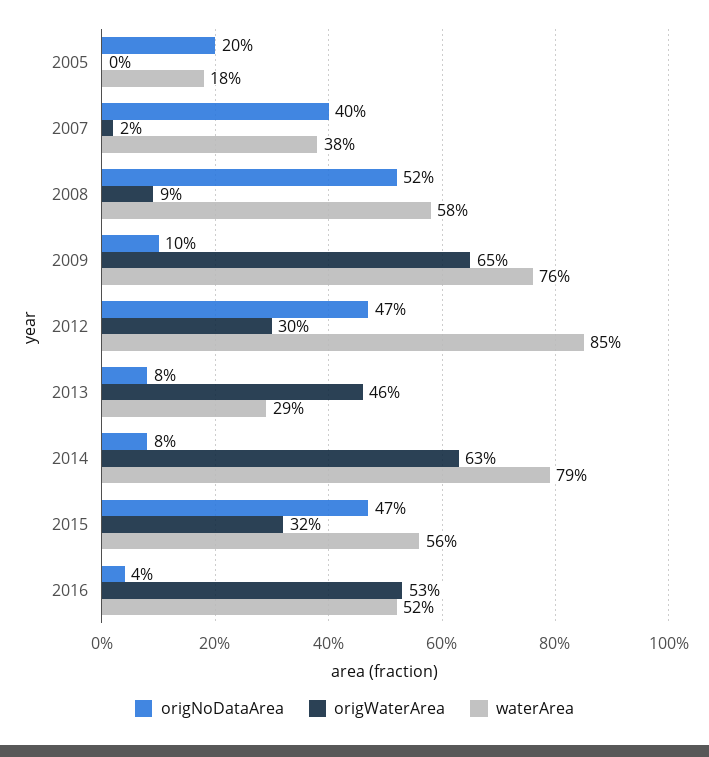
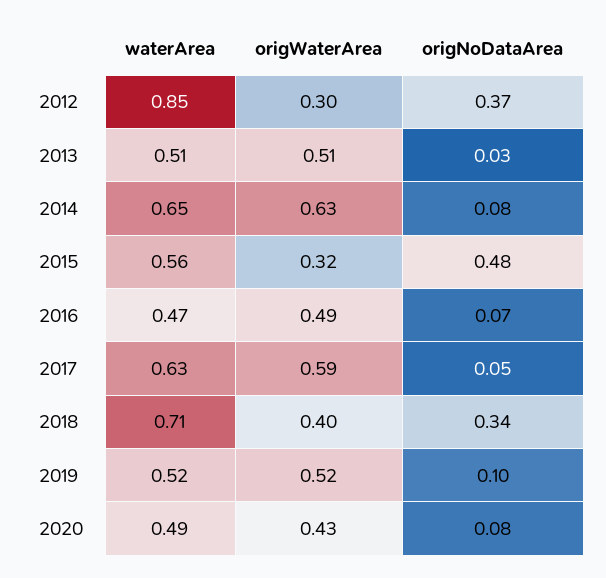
origNoDataArea, 2005: 0.2 -> none
origWaterArea, 2005: 0 -> none
waterArea, 2005: 0.18 -> none
origNoDataArea, 2007: 0.4 -> none
origWaterArea, 2007: 0.02 -> none
waterArea, 2007: 0.38 -> none
origNoDataArea, 2008: 0.52 -> none
origWaterArea, 2008: 0.09 -> none
waterArea, 2008: 0.58 -> none
origNoDataArea, 2009: 0.1 -> none
origWaterArea, 2009: 0.65 -> none
waterArea, 2009: 0.76 -> none
origNoDataArea, 2012: 0.47 -> 0.37
origNoDataArea, 2013: 0.08 -> 0.03
origWaterArea, 2013: 0.46 -> 0.51
waterArea, 2013: 0.29 -> 0.51
waterArea, 2014: 0.79 -> 0.65
origNoDataArea, 2015: 0.47 -> 0.48
origNoDataArea, 2016: 0.04 -> 0.07
origWaterArea, 2016: 0.53 -> 0.49
waterArea, 2016: 0.52 -> 0.47
waterArea, 2017: none -> 0.63
origWaterArea, 2017: none -> 0.59
origNoDataArea, 2017: none -> 0.05
waterArea, 2018: none -> 0.71
origWaterArea, 2018: none -> 0.4
origNoDataArea, 2018: none -> 0.34
waterArea, 2019: none -> 0.52
origWaterArea, 2019: none -> 0.52
origNoDataArea, 2019: none -> 0.1
waterArea, 2020: none -> 0.49
origWaterArea, 2020: none -> 0.43
origNoDataArea, 2020: none -> 0.08

